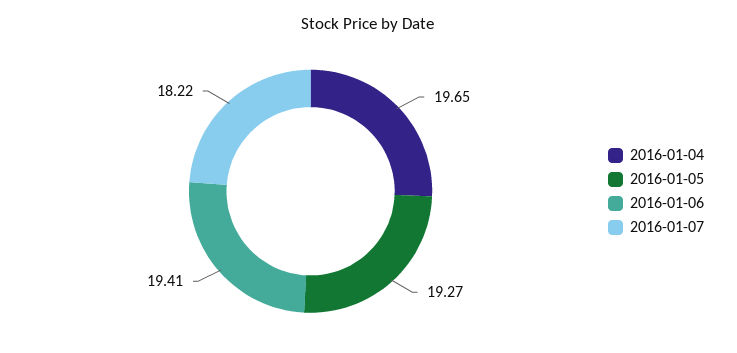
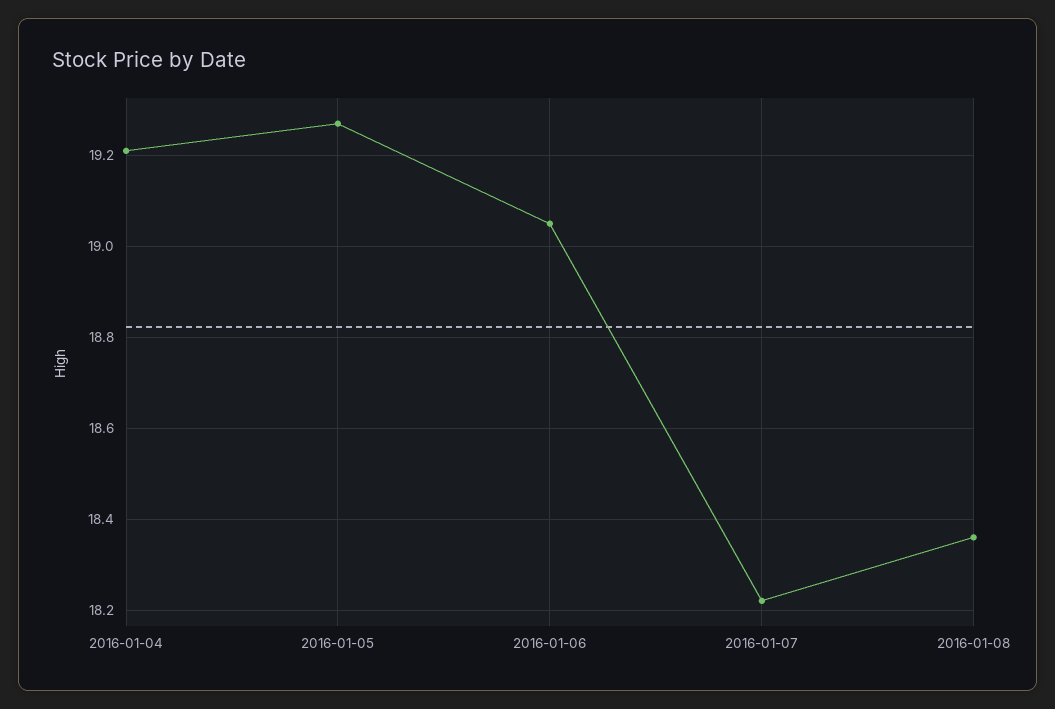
2016-01-04: 19.65 -> 19.2
2016-01-06: 19.41 -> 19.05
2016-01-08: none -> 18.35

